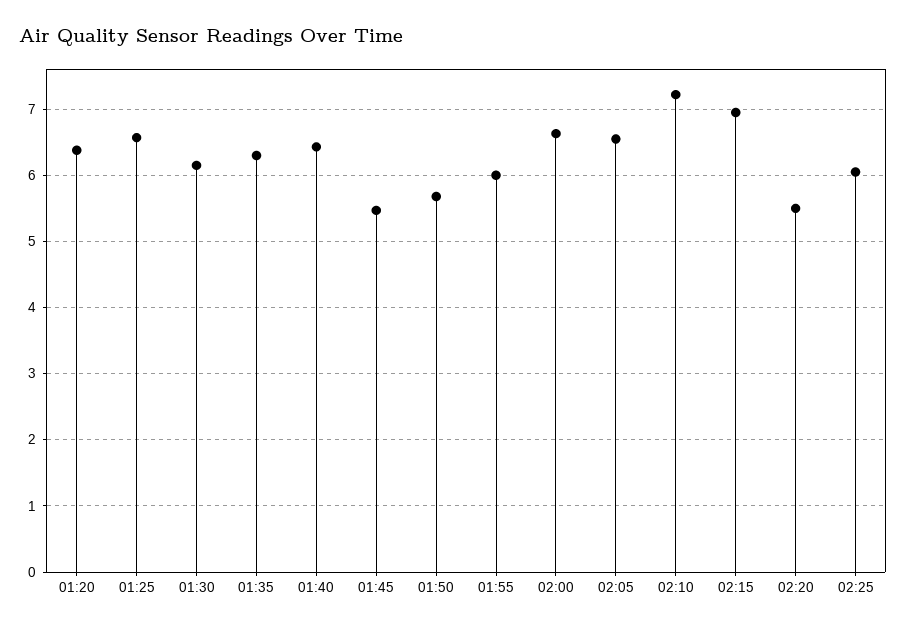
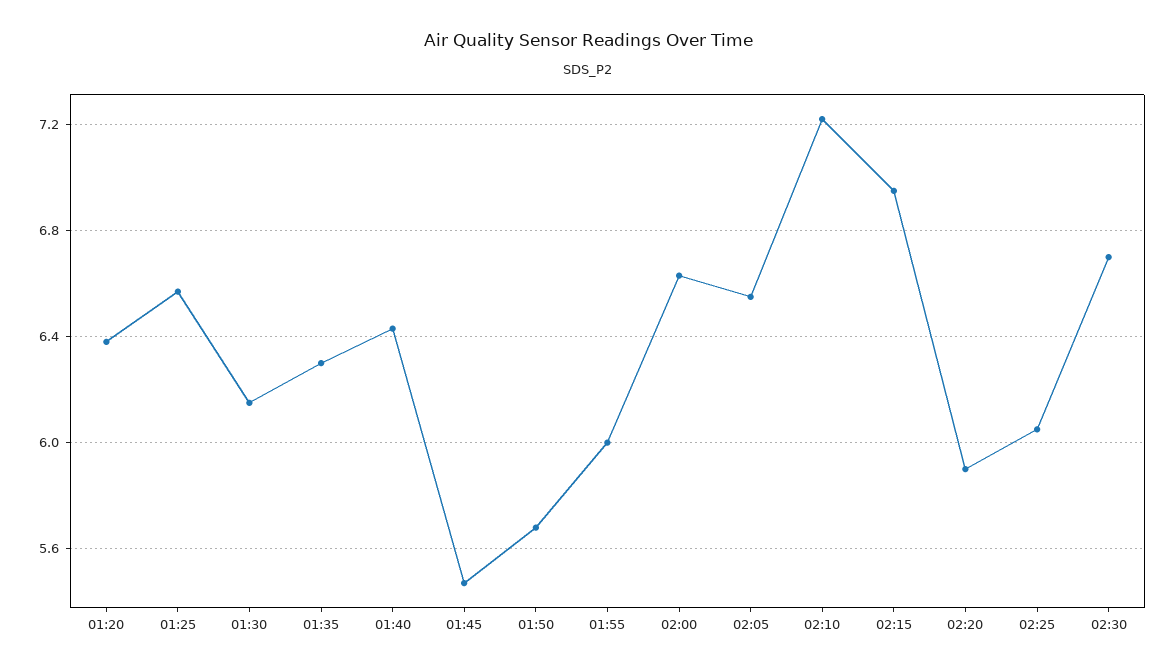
02:20: 5.5 -> 5.9
02:30: none -> 6.7

